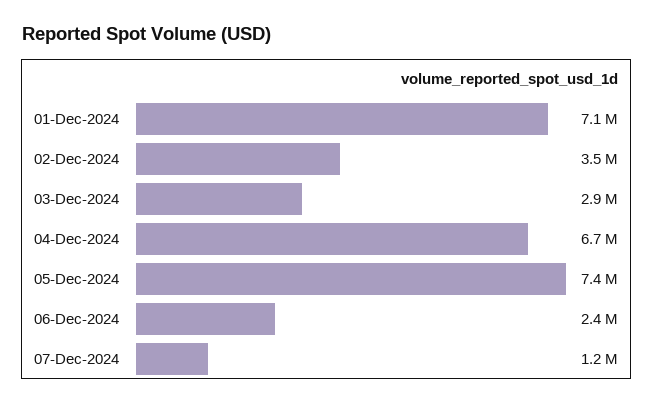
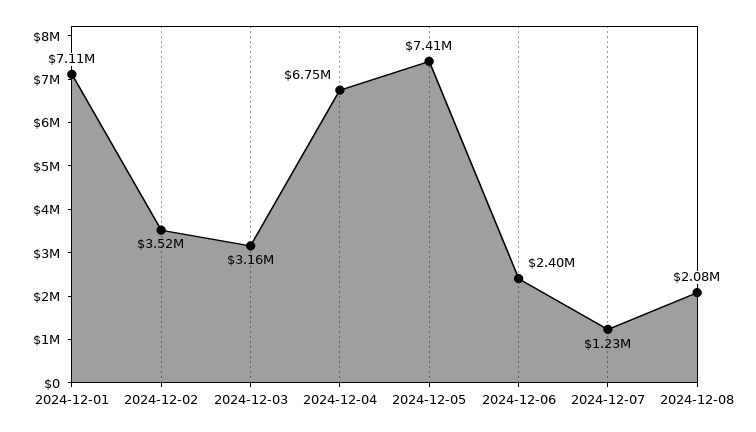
03-Dec-2024: 2900000 -> 3160000
2024-12-08: none -> 2080000

